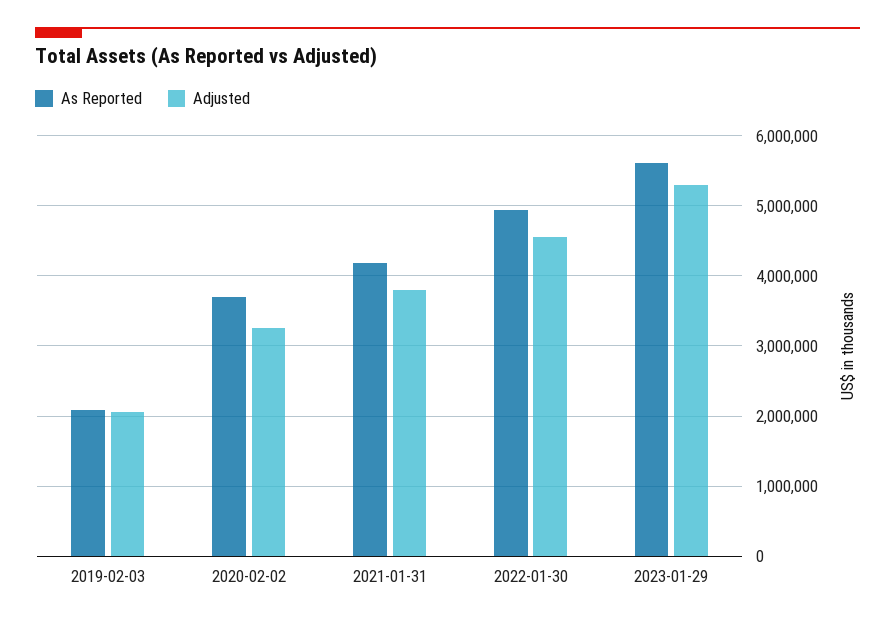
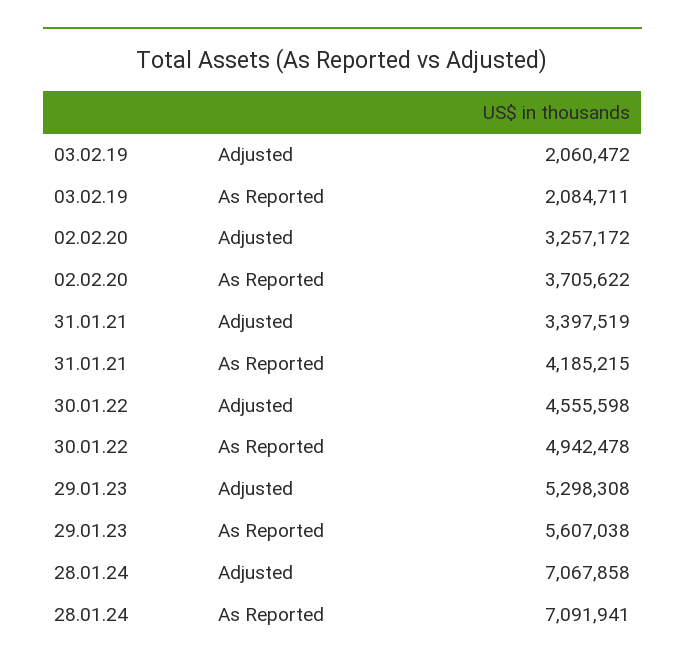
Adjusted, 2021-01-31: 3800000 -> 3397519
Adjusted, 28.01.24: none -> 7067858
As Reported, 28.01.24: none -> 7091941

